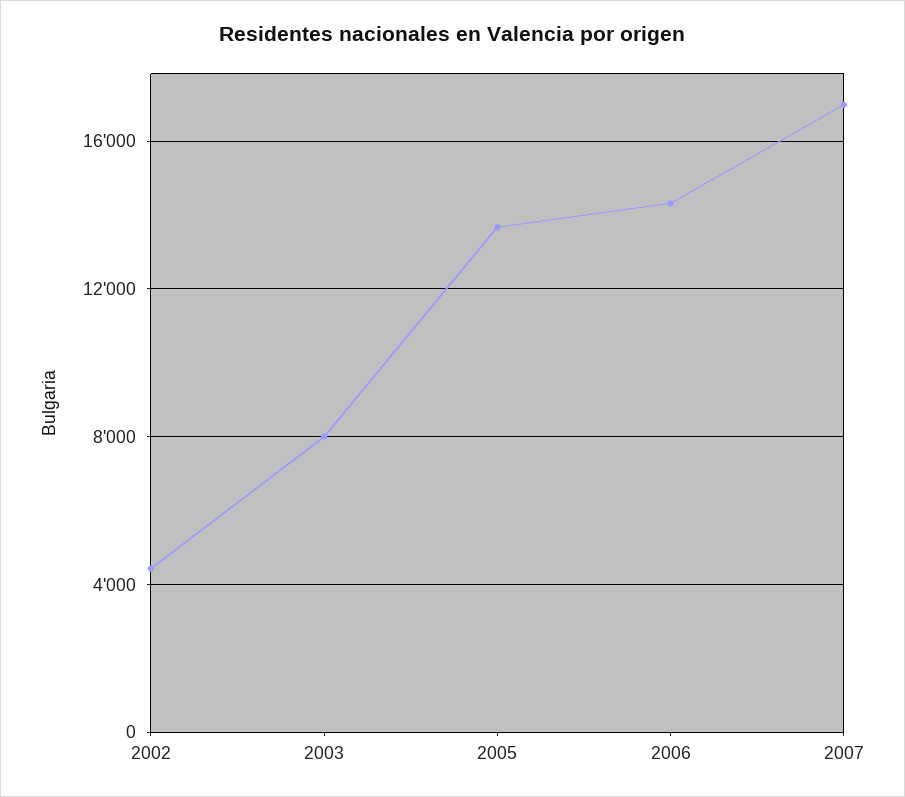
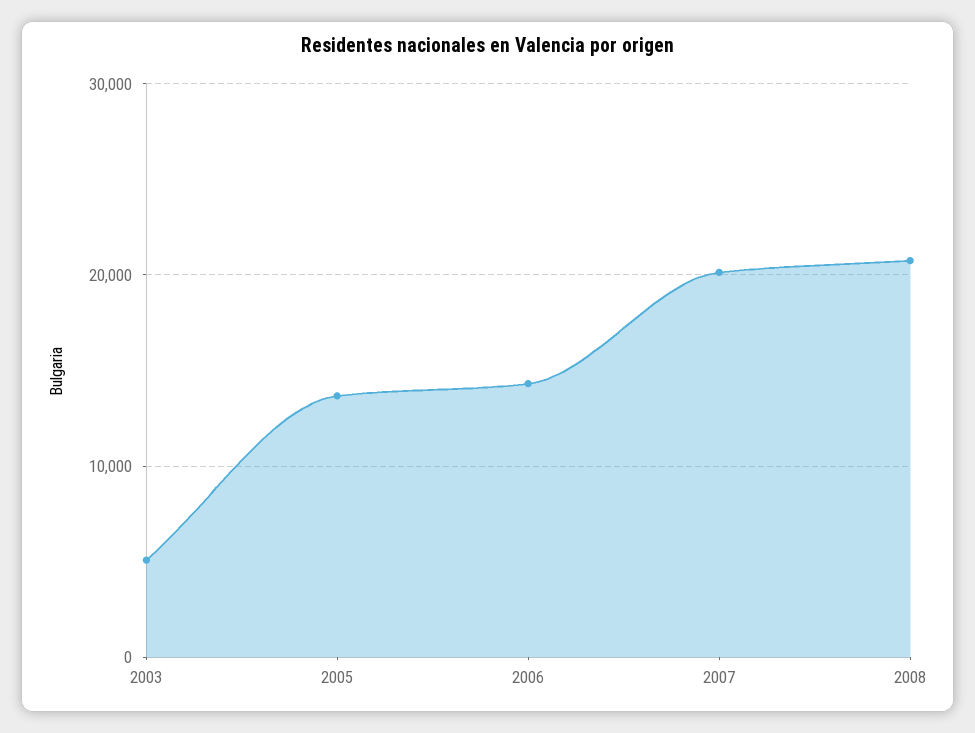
2002: 4500 -> none
2003: 8000 -> 5000
2007: 17000 -> 20000
2008: none -> 21000

